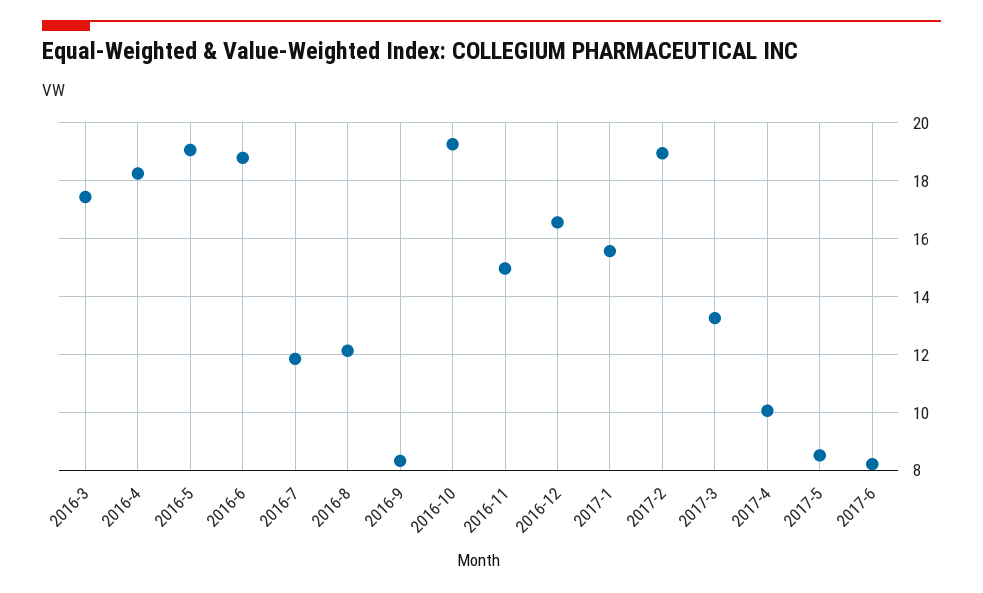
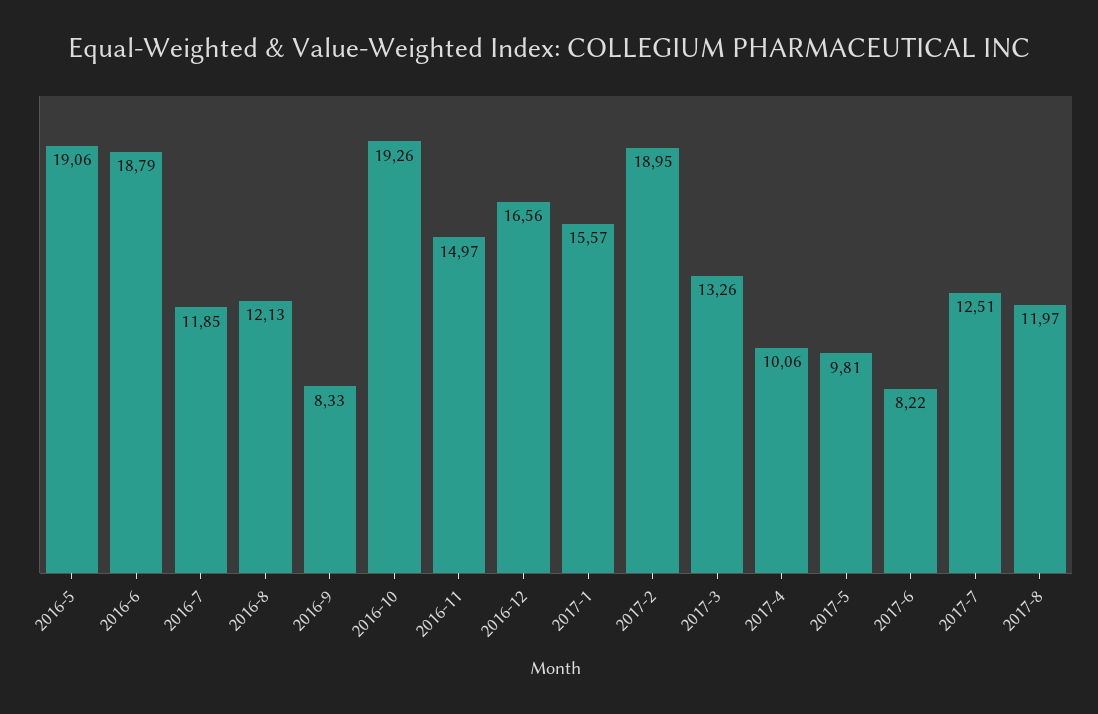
2016-3: 17.5 -> none
2016-4: 18.25 -> none
2017-5: 8.5 -> 9.81
2017-7: none -> 12.51
2017-8: none -> 11.97

